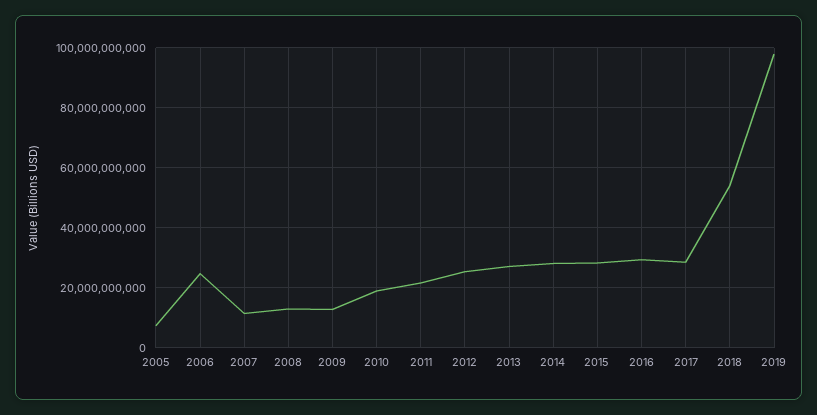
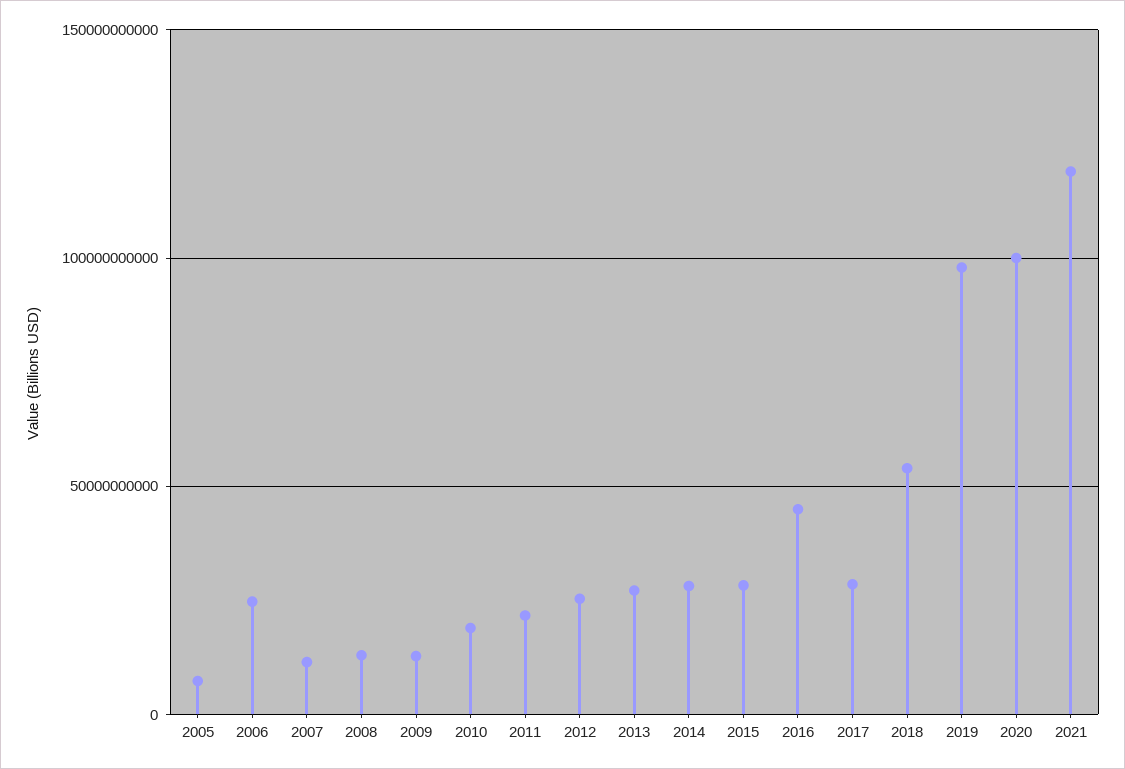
2016: 30000000000 -> 45000000000
2020: none -> 100000000000
2021: none -> 120000000000

